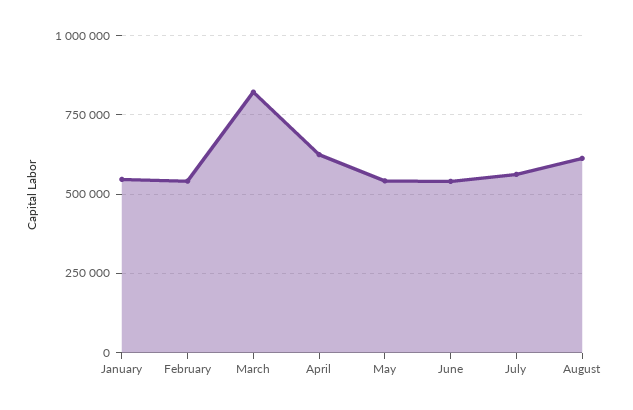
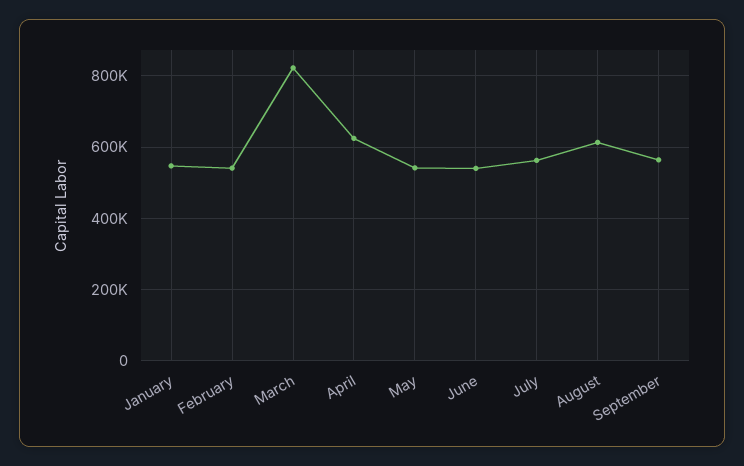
September: none -> 560000

